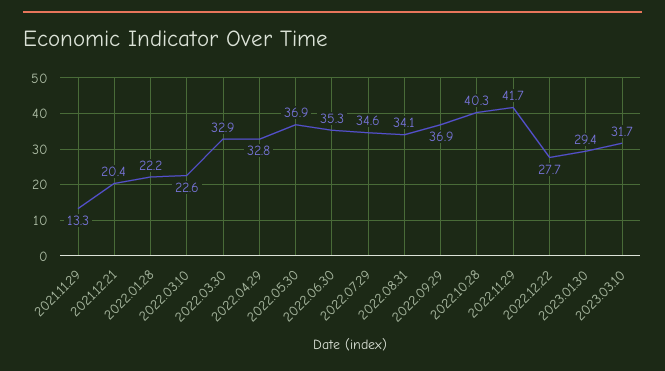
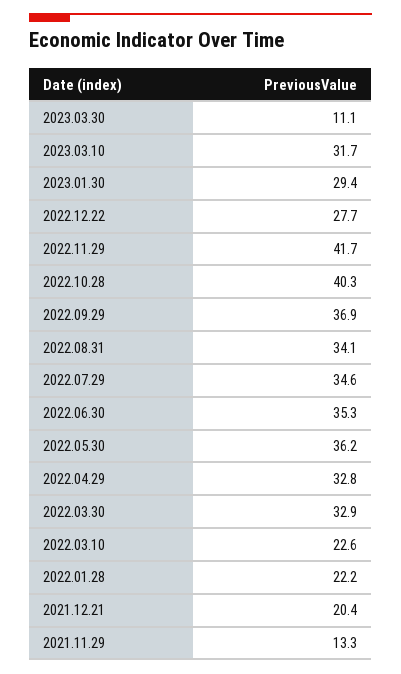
2022.05.30: 36.9 -> 36.2
2023.03.30: none -> 11.1

